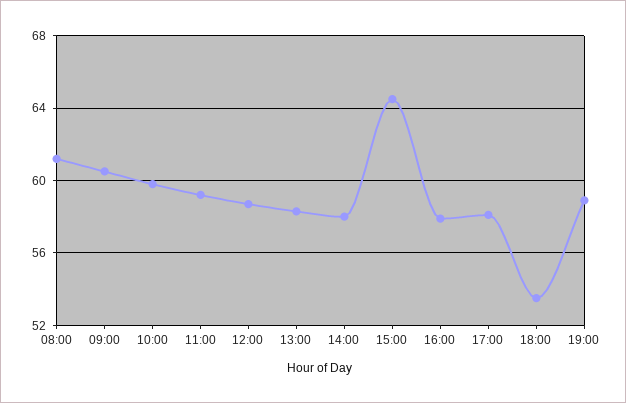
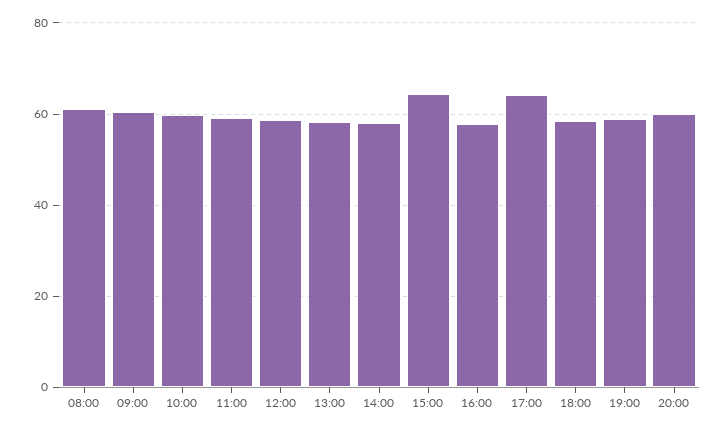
17:00: 58 -> 64
18:00: 53.5 -> 58
20:00: none -> 60

